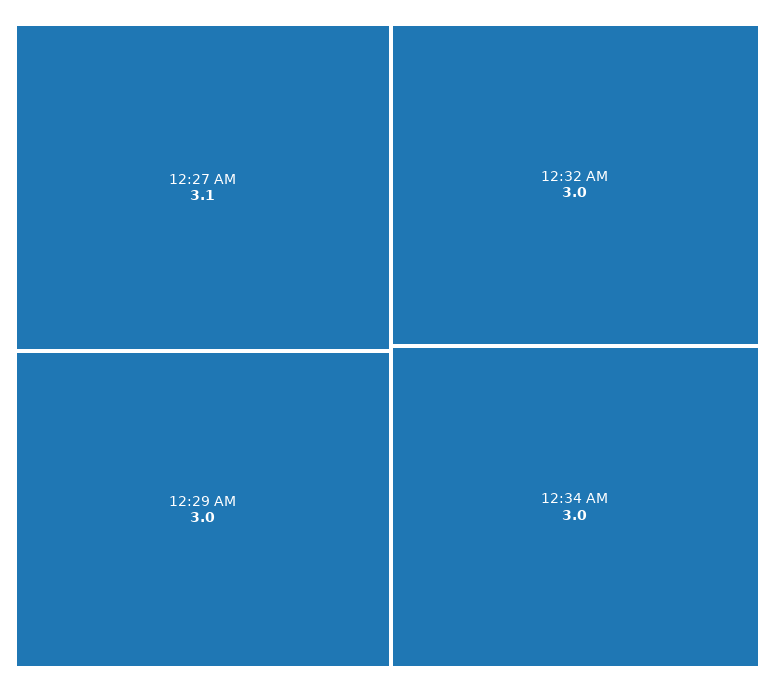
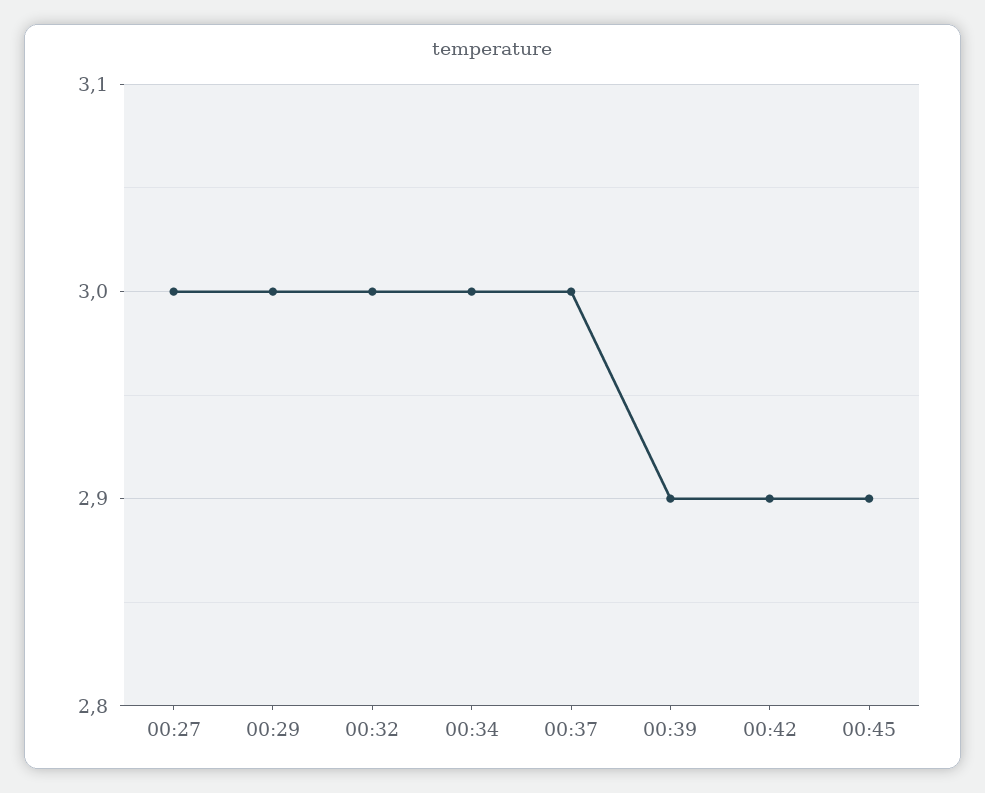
12:27 AM: 3.1 -> 3
00:37: none -> 3
00:39: none -> 2.9
00:42: none -> 2.9
00:45: none -> 2.9

